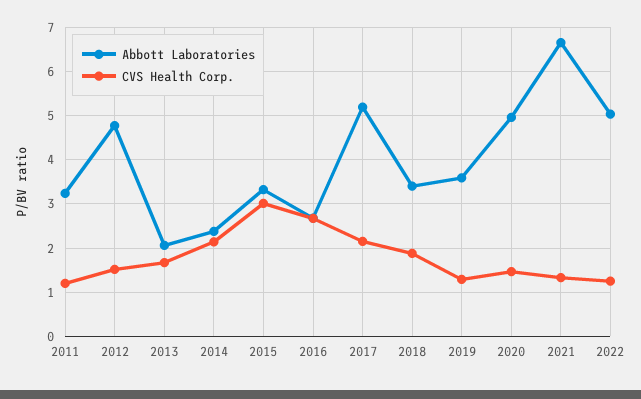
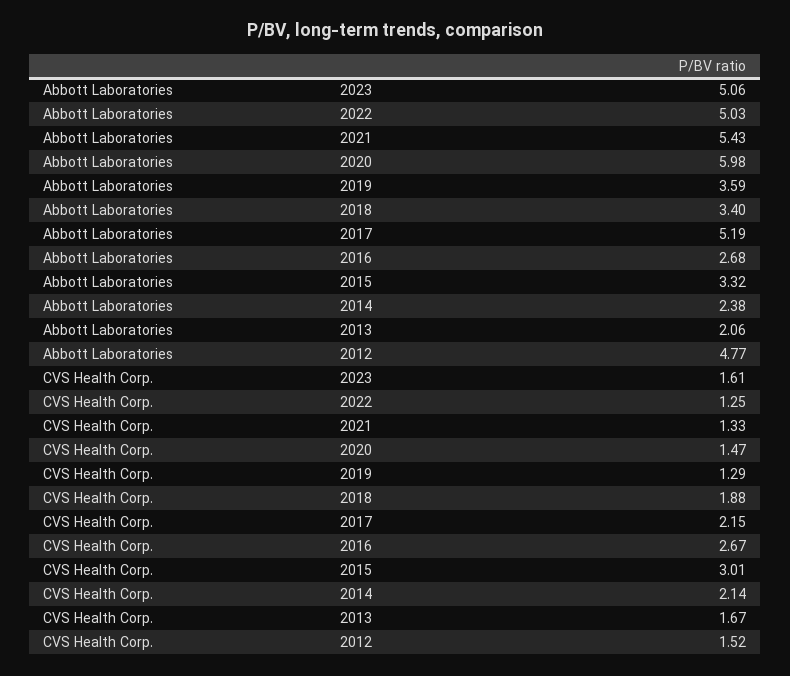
Abbott Laboratories, 2011: 3.2 -> none
CVS Health Corp., 2011: 1.2 -> none
Abbott Laboratories, 2020: 5 -> 5.98
Abbott Laboratories, 2021: 6.6 -> 5.43
Abbott Laboratories, 2023: none -> 5.06
CVS Health Corp., 2023: none -> 1.61

